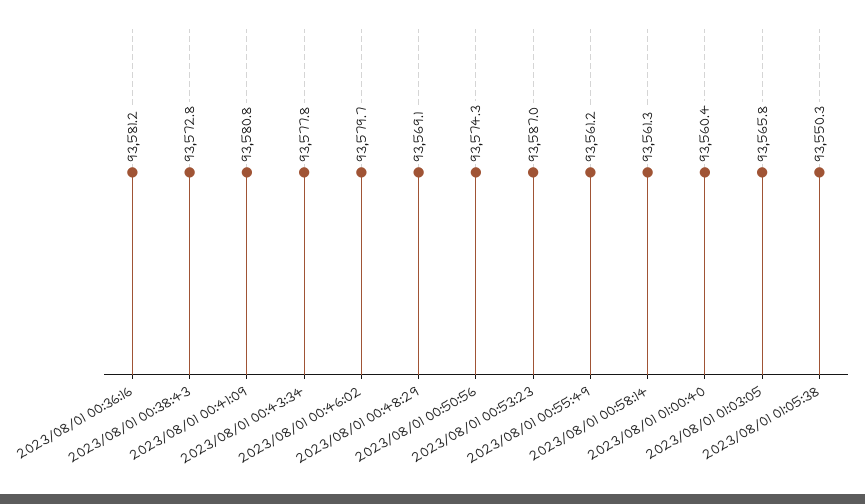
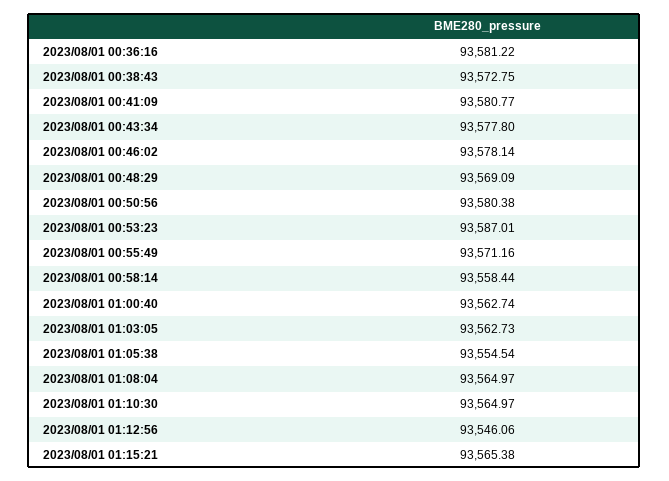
2023/08/01 00:46:02: 93579.7 -> 93578.14
2023/08/01 00:50:56: 93574.3 -> 93580.38
2023/08/01 00:55:49: 93561.2 -> 93571.16
2023/08/01 00:58:14: 93561.3 -> 93558.44
2023/08/01 01:00:40: 93560.4 -> 93562.74
2023/08/01 01:03:05: 93565.8 -> 93562.73
2023/08/01 01:05:38: 93550.3 -> 93554.54
2023/08/01 01:08:04: none -> 93564.97
2023/08/01 01:10:30: none -> 93564.97
2023/08/01 01:12:56: none -> 93546.06
2023/08/01 01:15:21: none -> 93565.38

